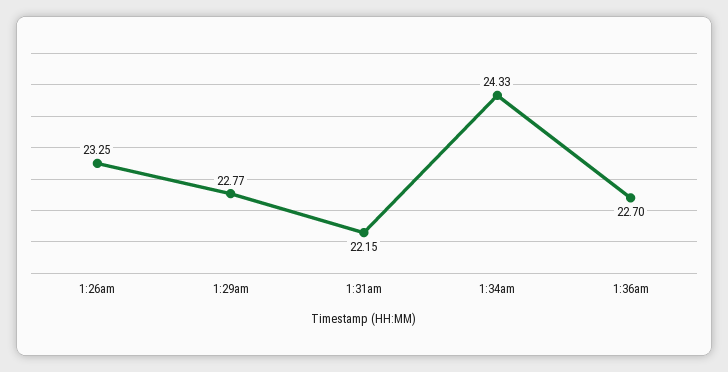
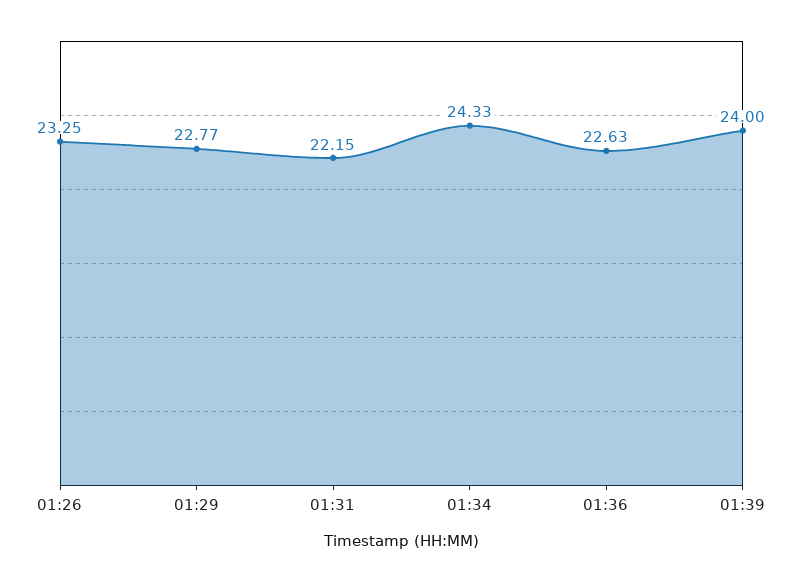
1:36am: 22.7 -> 22.63
01:39: none -> 24

